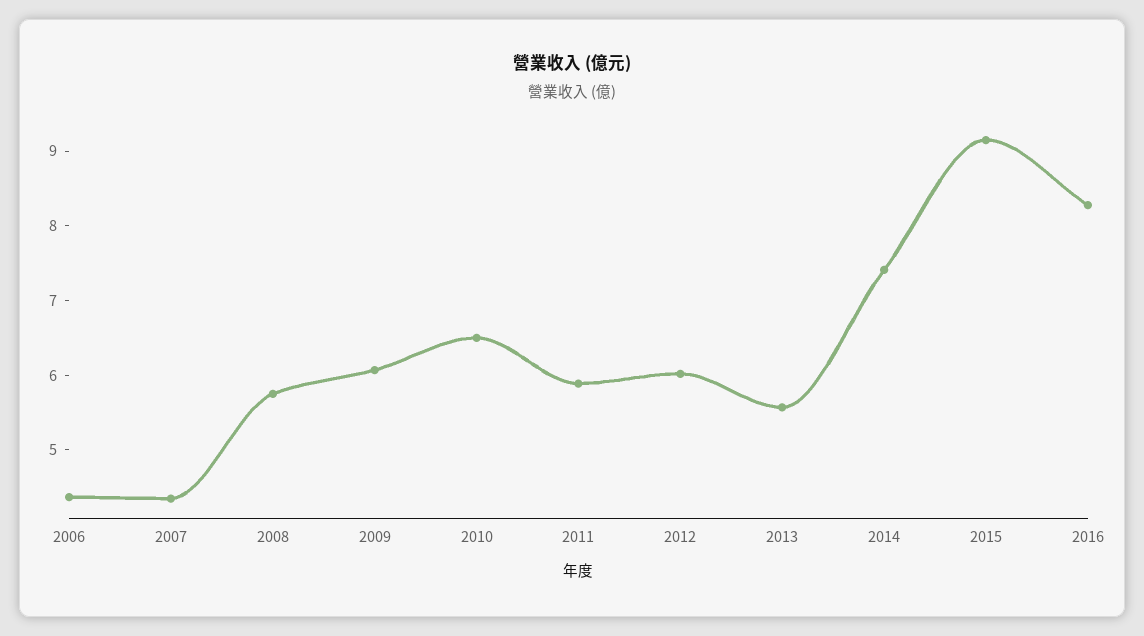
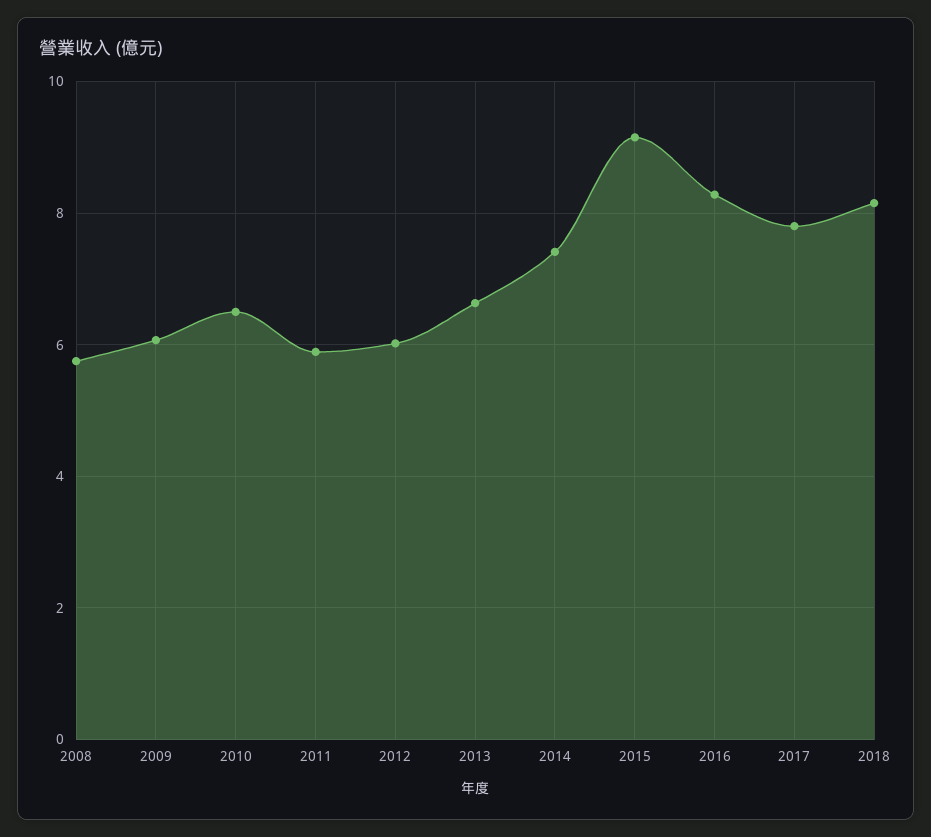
2006: 4.4 -> none
2007: 4.4 -> none
2013: 5.6 -> 6.6
2017: none -> 7.8
2018: none -> 8.2

